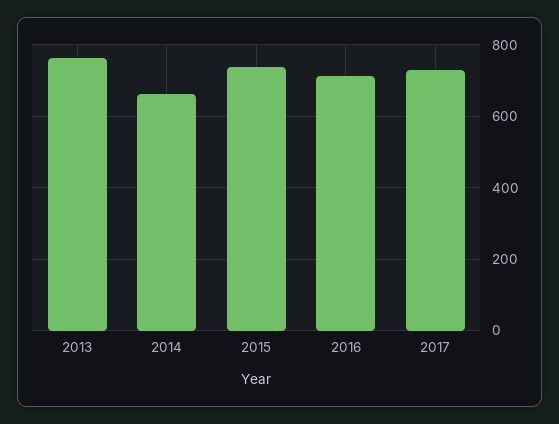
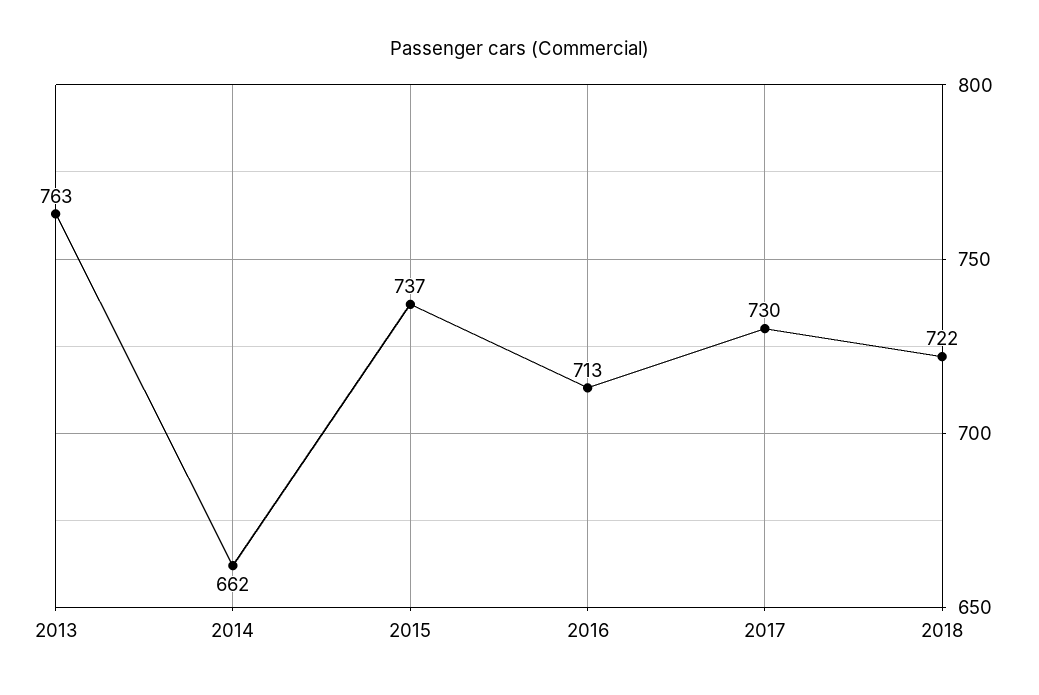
2018: none -> 722

